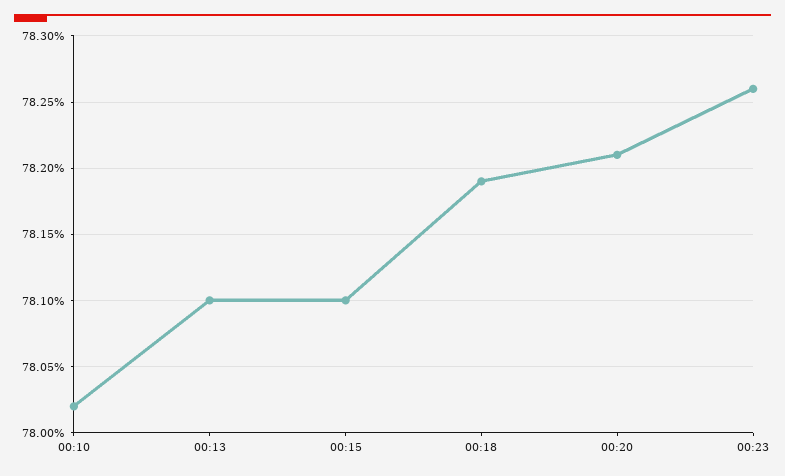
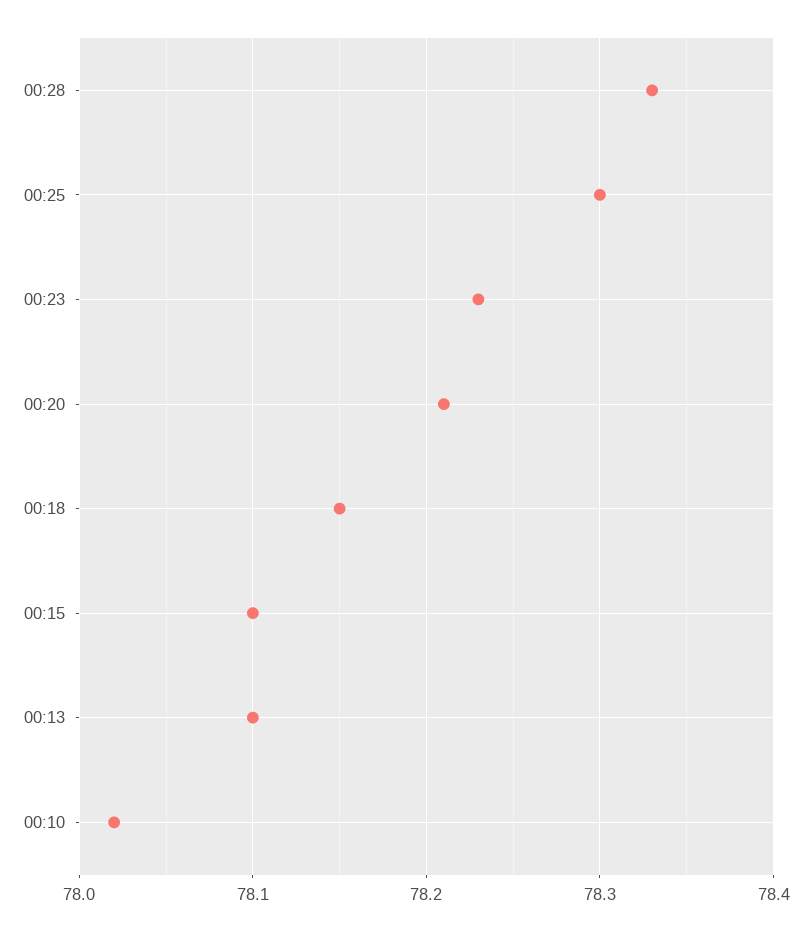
00:18: 78.19 -> 78.15
00:23: 78.26 -> 78.23
00:28: none -> 78.33
00:25: none -> 78.3

